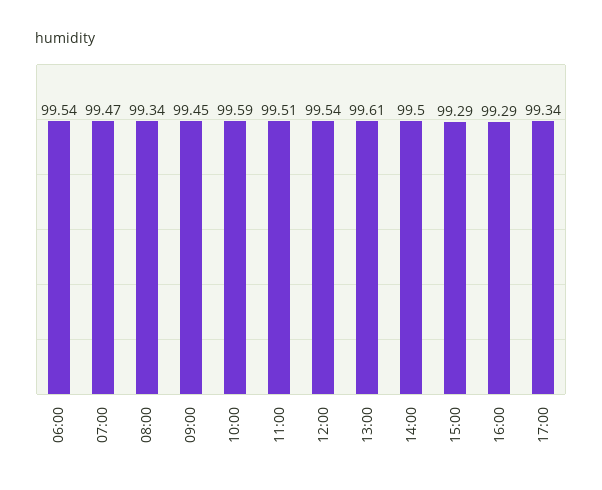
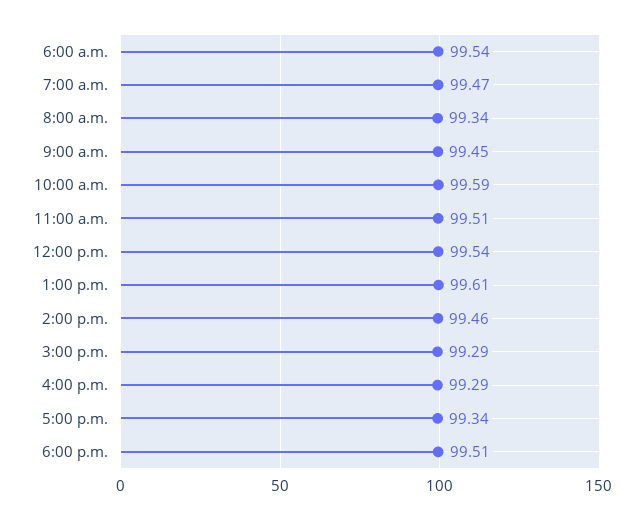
14:00: 99.5 -> 99.46
6:00 p.m.: none -> 99.51

